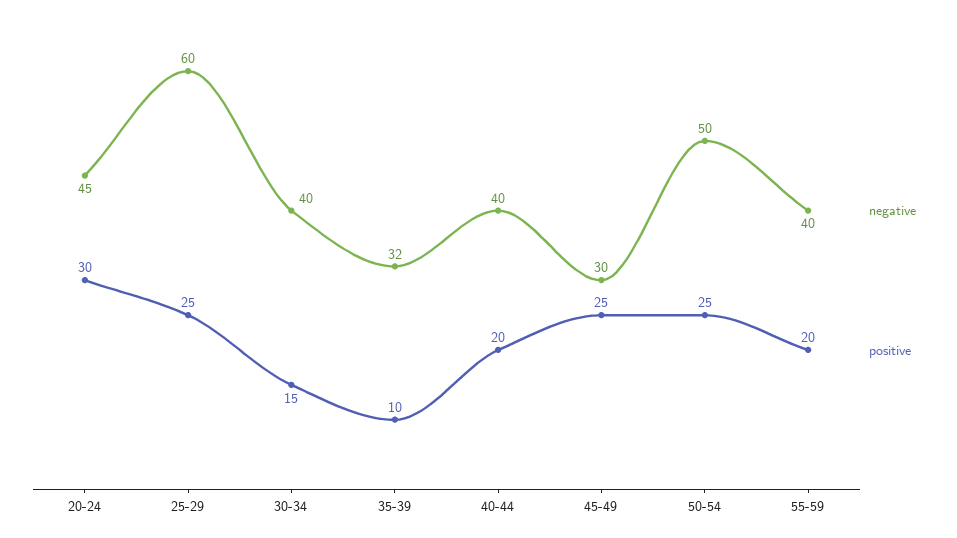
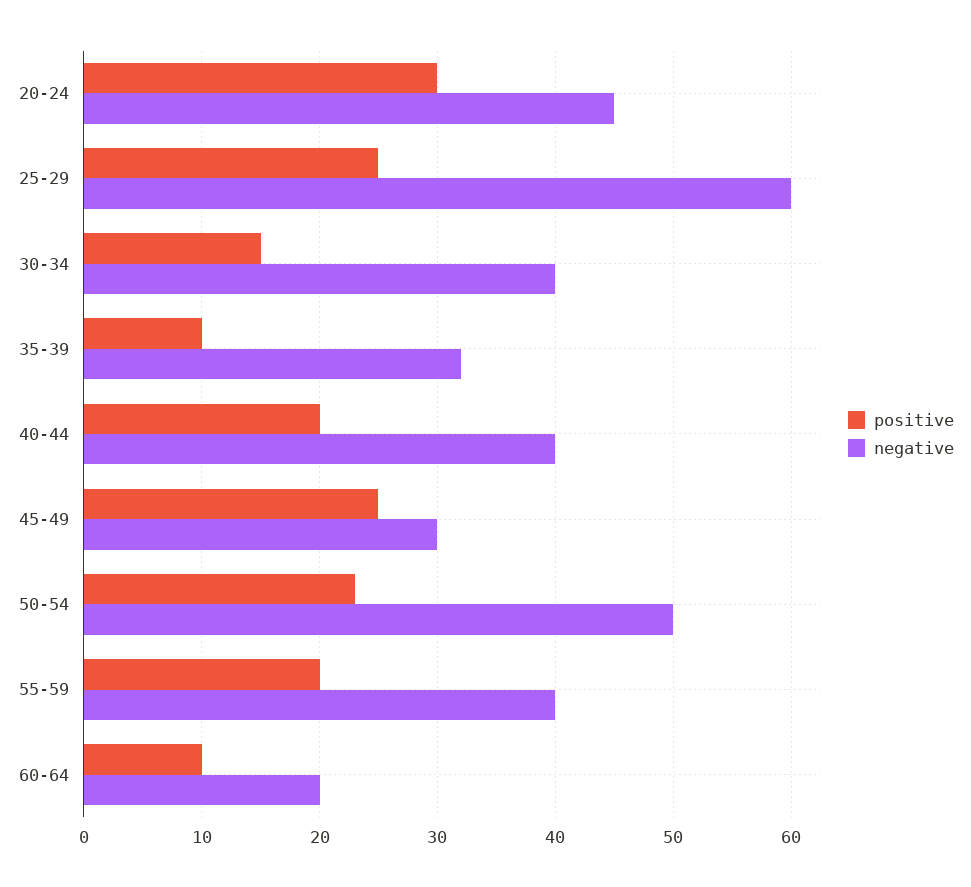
positive, 50-54: 25 -> 23
positive, 60-64: none -> 10
negative, 60-64: none -> 20

